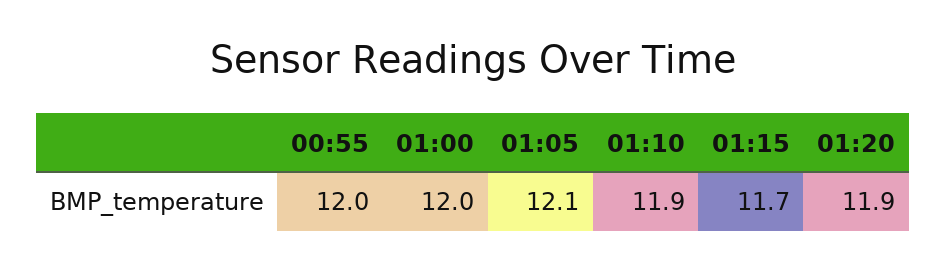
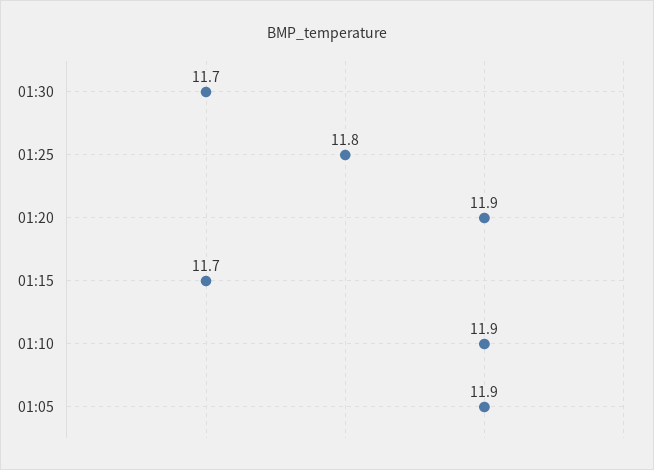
00:55: 12 -> none
01:00: 12 -> none
01:05: 12.1 -> 11.9
01:30: none -> 11.7
01:25: none -> 11.8

